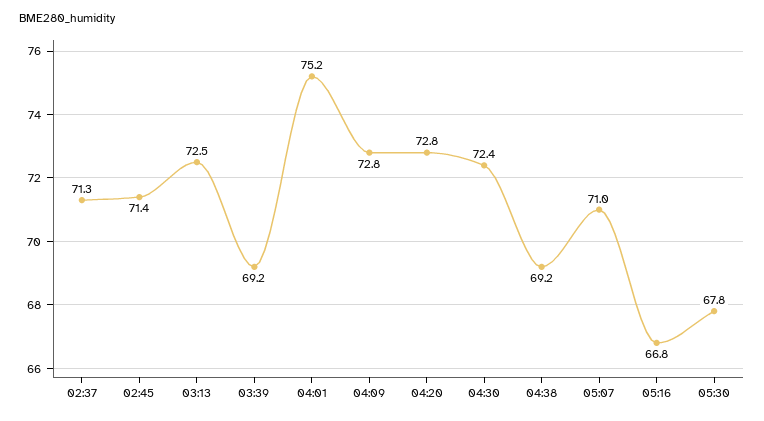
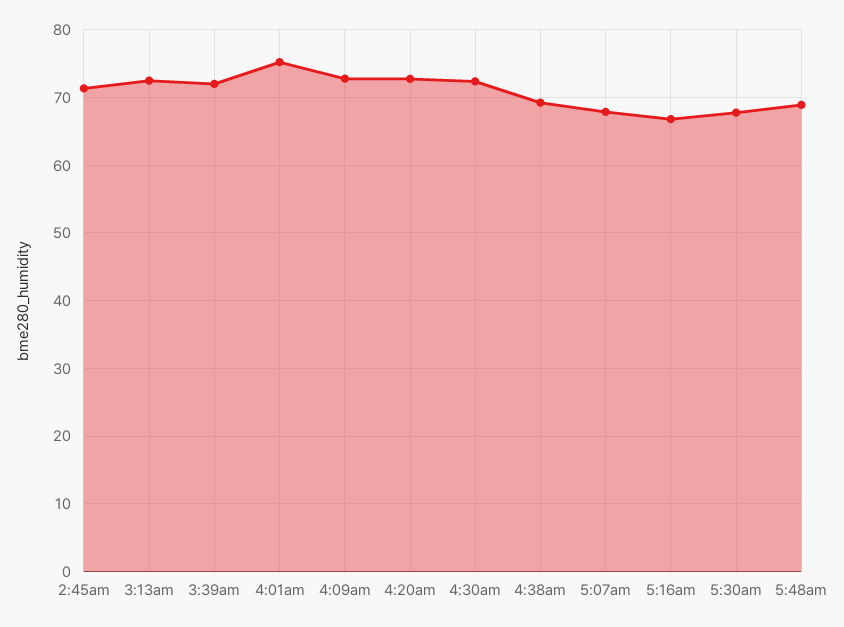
02:37: 71.3 -> none
03:39: 69.2 -> 72
05:07: 71 -> 68
5:48am: none -> 69

